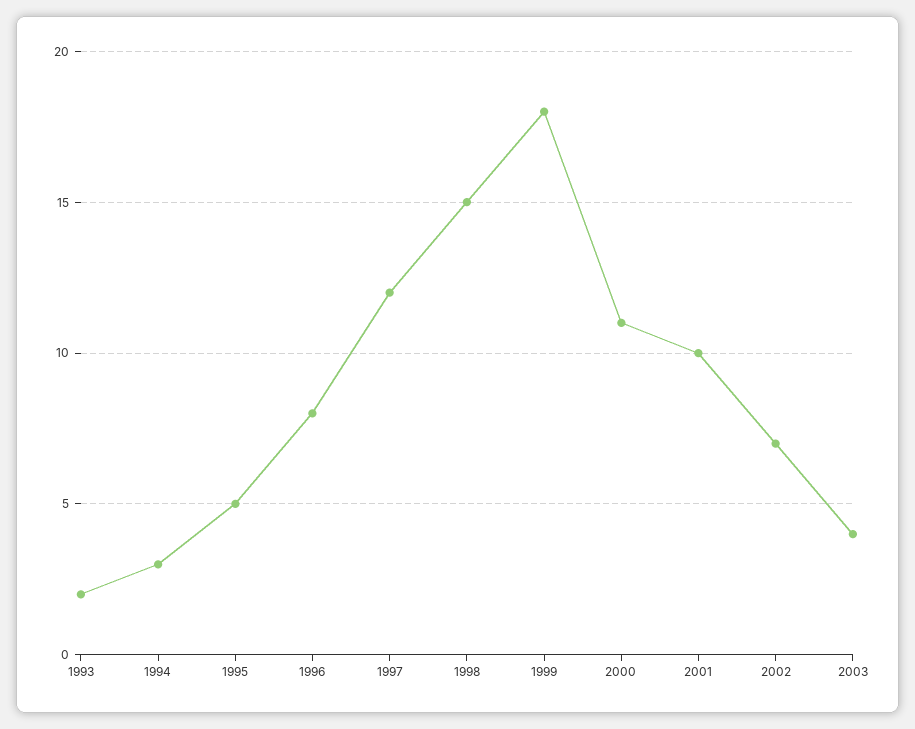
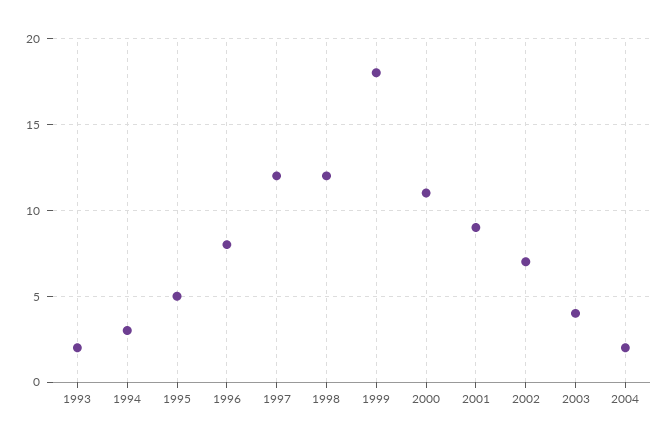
1998: 15 -> 12
2001: 10 -> 9
2004: none -> 2

